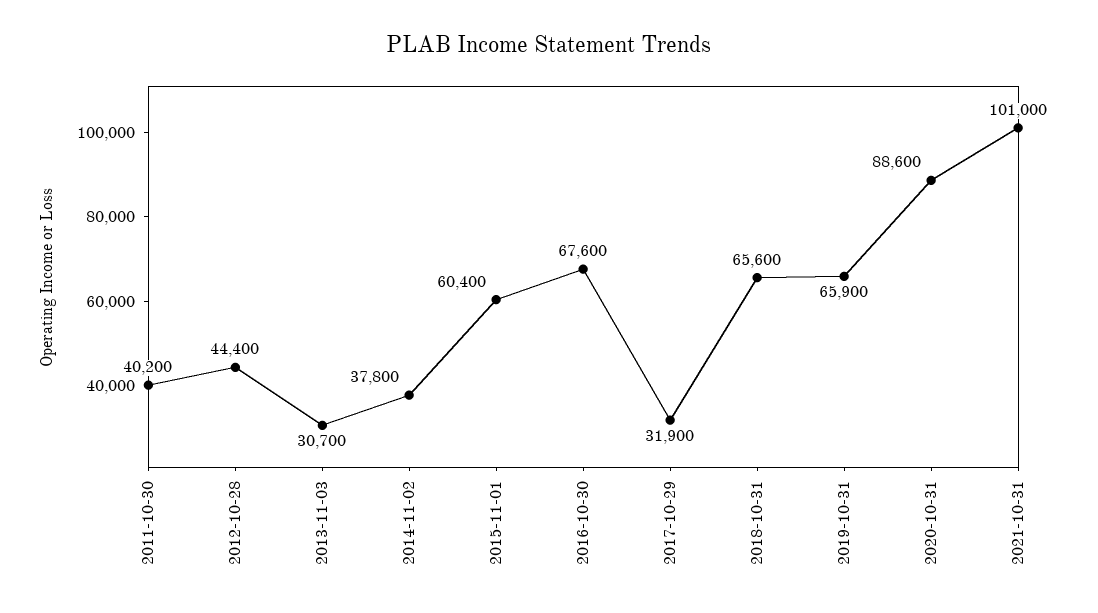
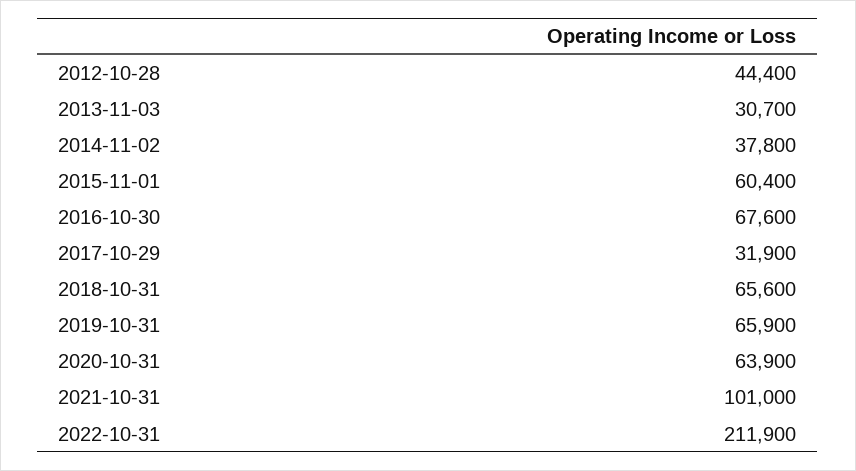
2011-10-30: 40200 -> none
2020-10-31: 88600 -> 63900
2022-10-31: none -> 211900

